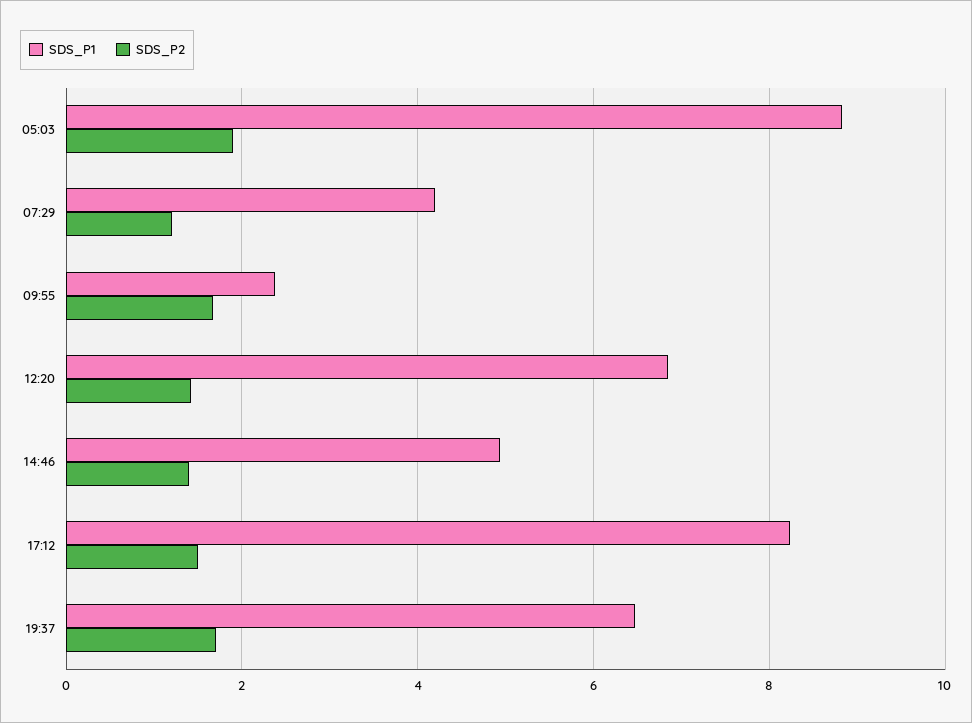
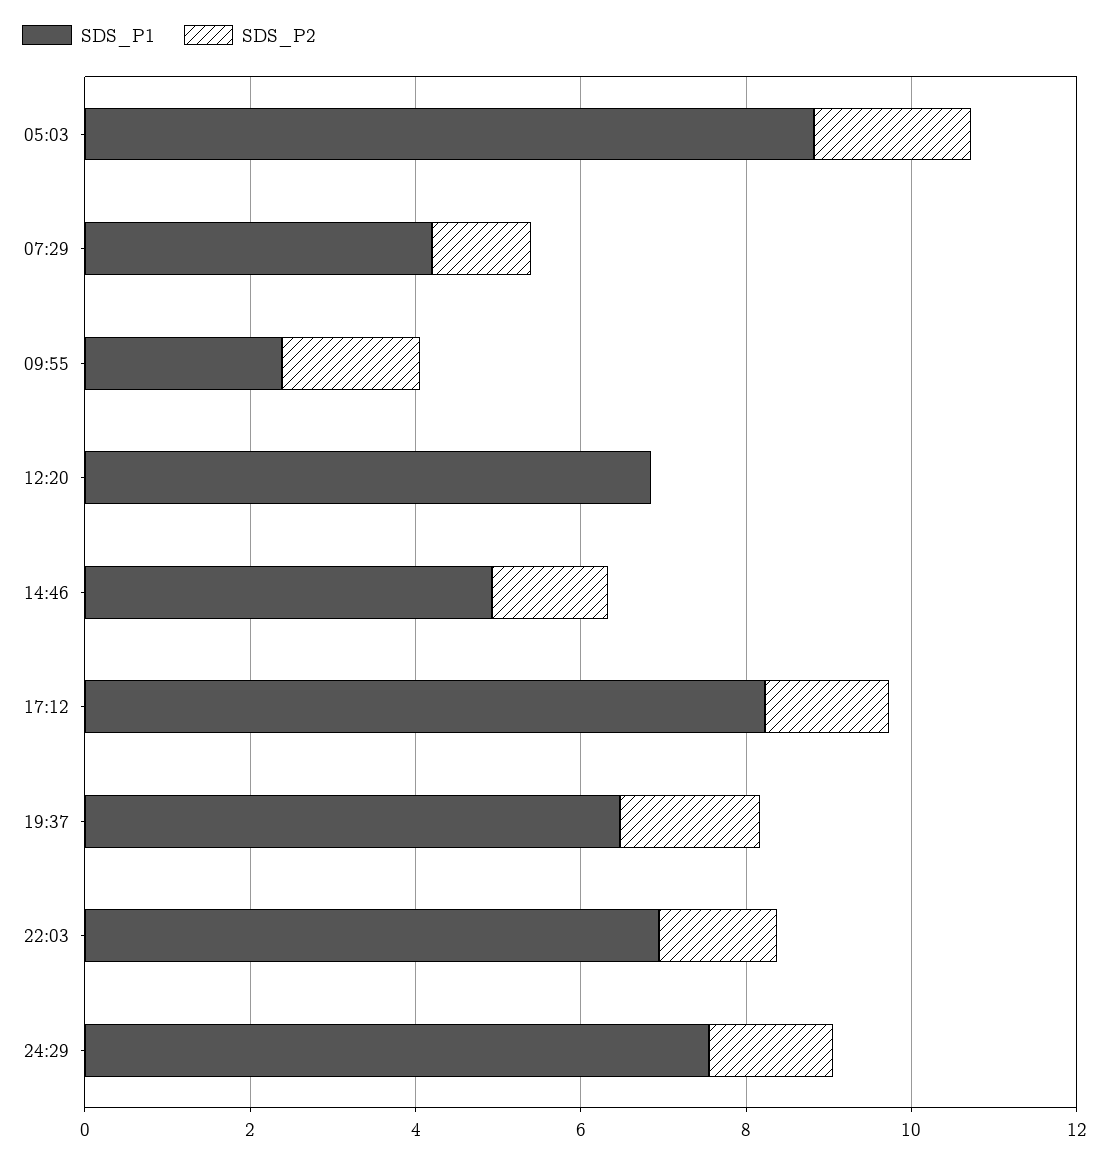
SDS_P2, 12:20: 1.4 -> 0
SDS_P1, 22:03: none -> 7
SDS_P2, 22:03: none -> 1.5
SDS_P1, 24:29: none -> 7.5
SDS_P2, 24:29: none -> 1.5

